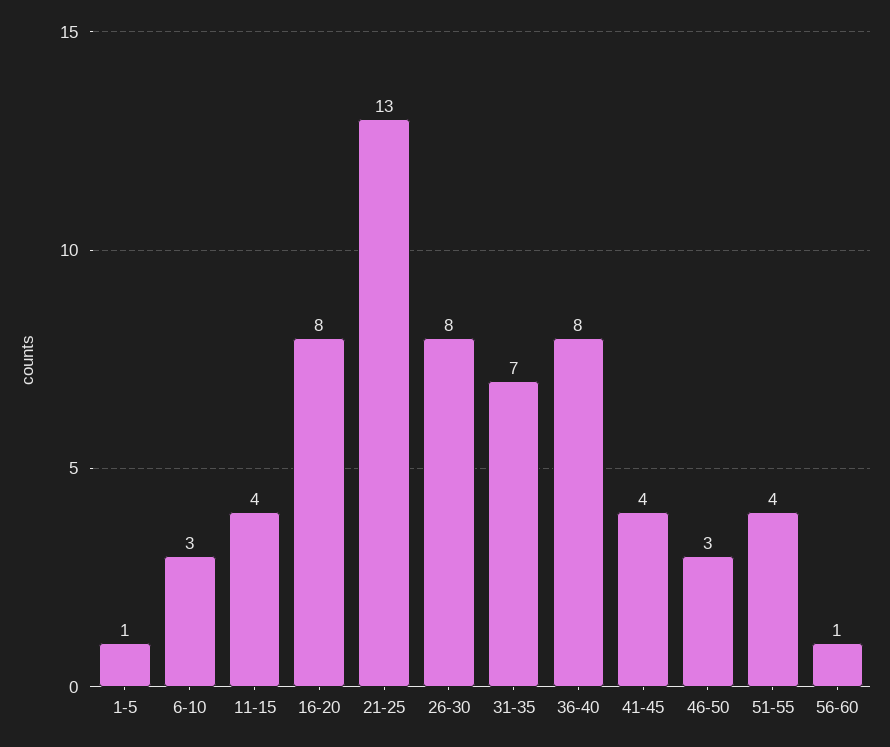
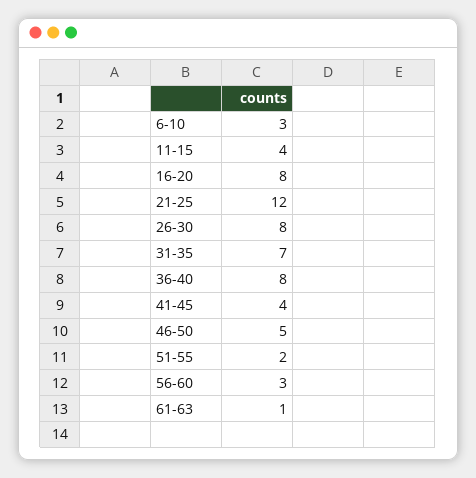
1-5: 1 -> none
21-25: 13 -> 12
46-50: 3 -> 5
51-55: 4 -> 2
56-60: 1 -> 3
61-63: none -> 1

